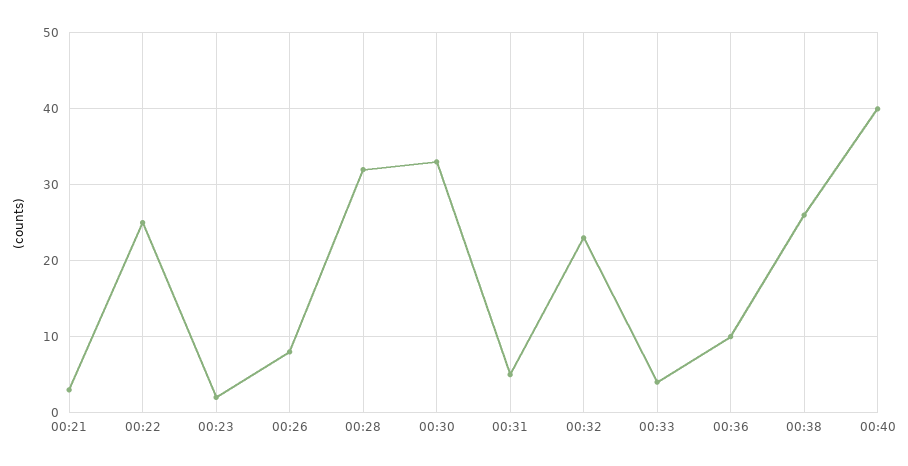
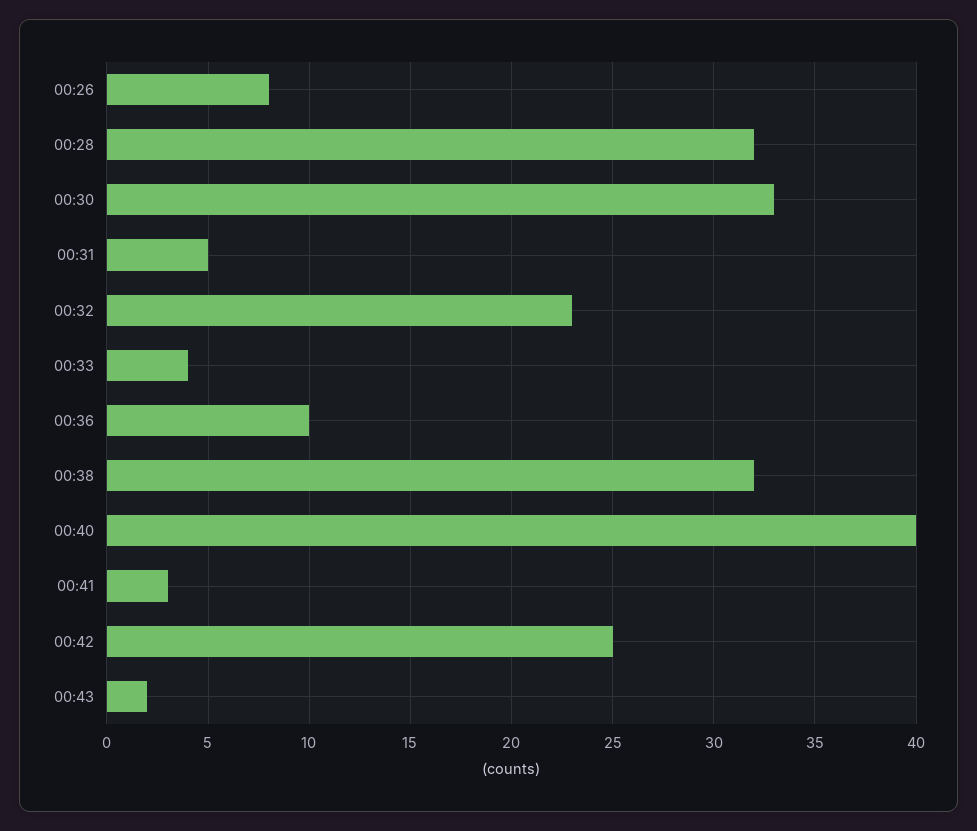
00:21: 3 -> none
00:22: 25 -> none
00:23: 2 -> none
00:38: 26 -> 32
00:41: none -> 3
00:42: none -> 25
00:43: none -> 2

